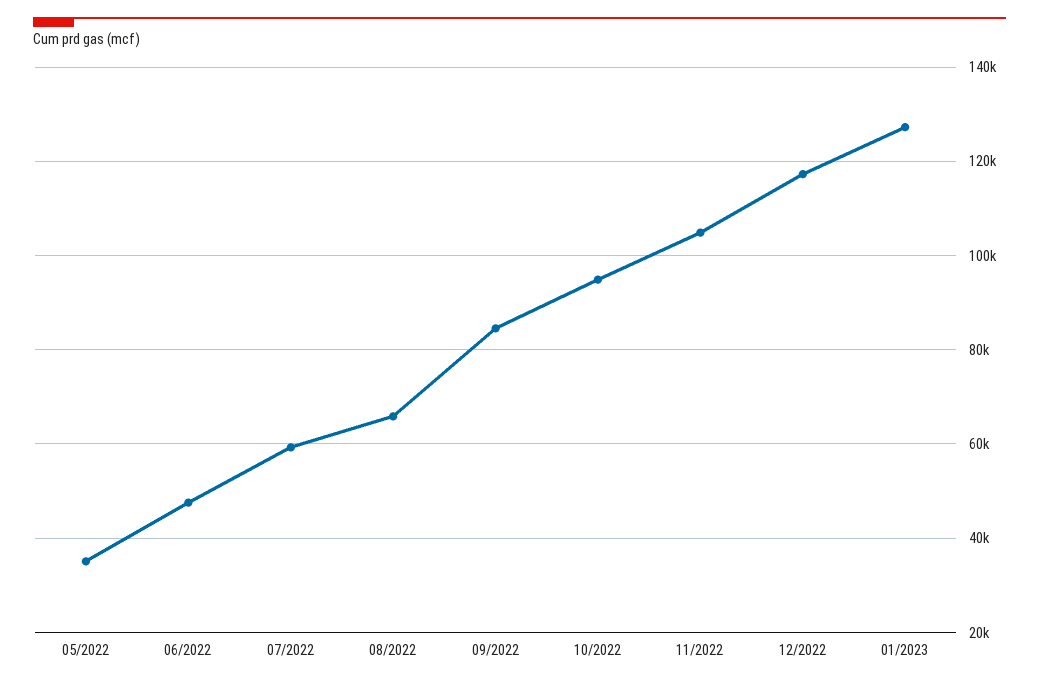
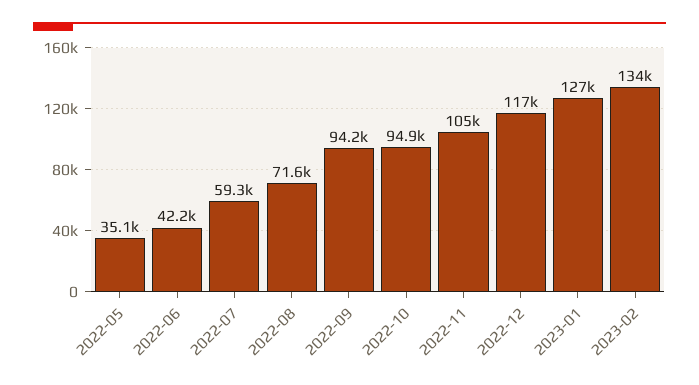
06/2022: 48000 -> 42200
08/2022: 66000 -> 71600
09/2022: 84000 -> 94200
2023-02: none -> 134000

